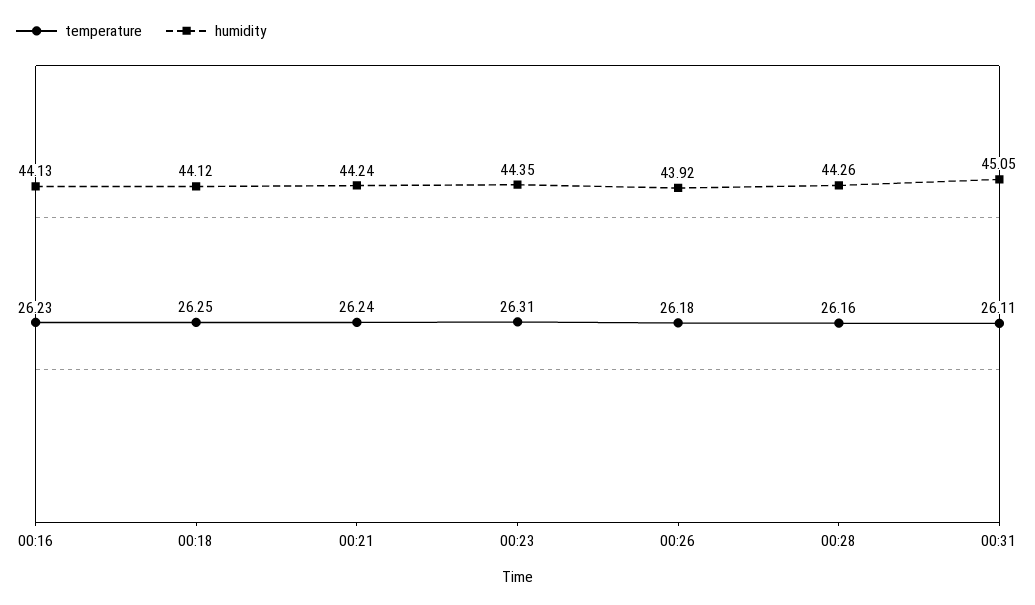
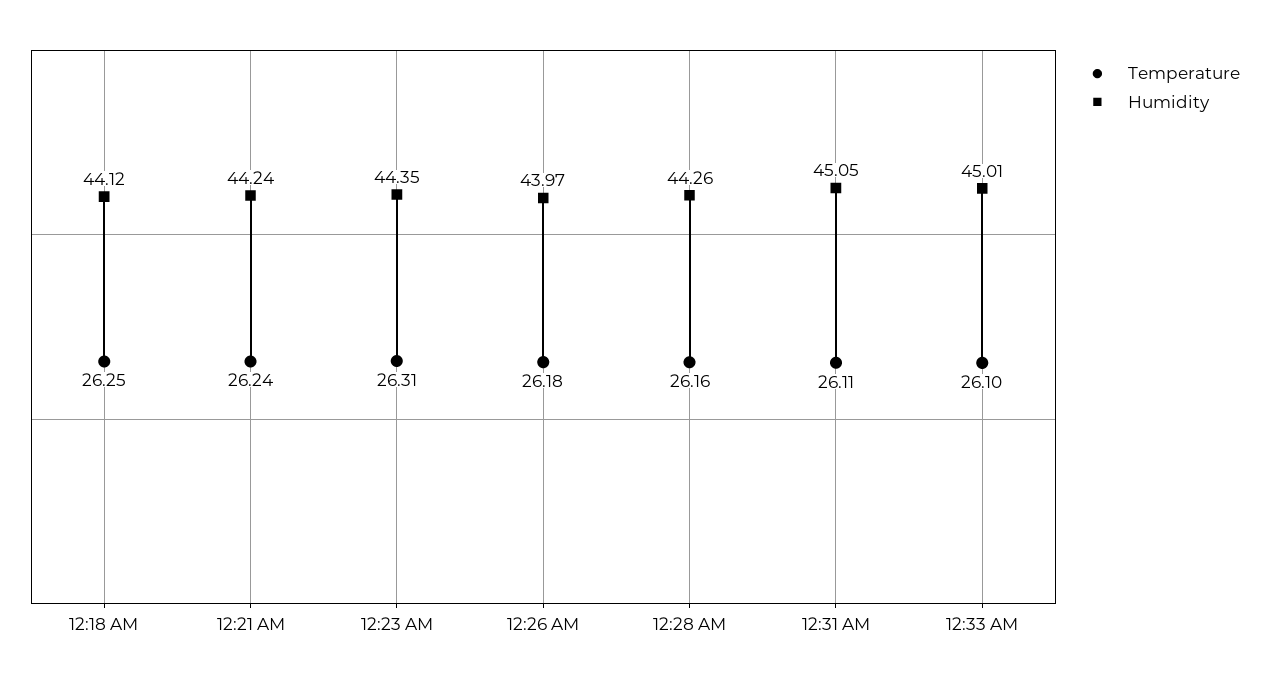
temperature, 00:16: 26.23 -> none
humidity, 00:16: 44.13 -> none
humidity, 00:26: 43.92 -> 43.97
temperature, 12:33 AM: none -> 26.1
humidity, 12:33 AM: none -> 45.01

